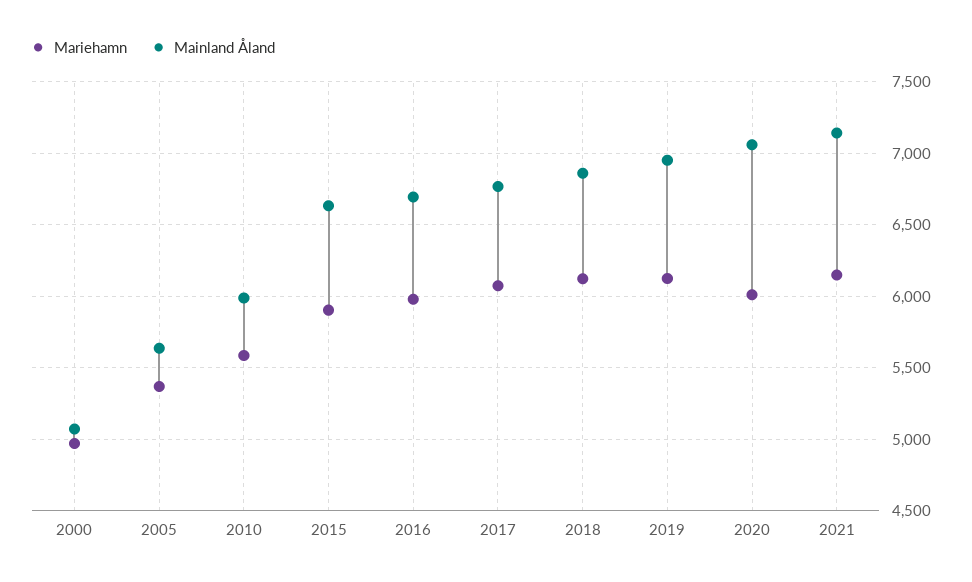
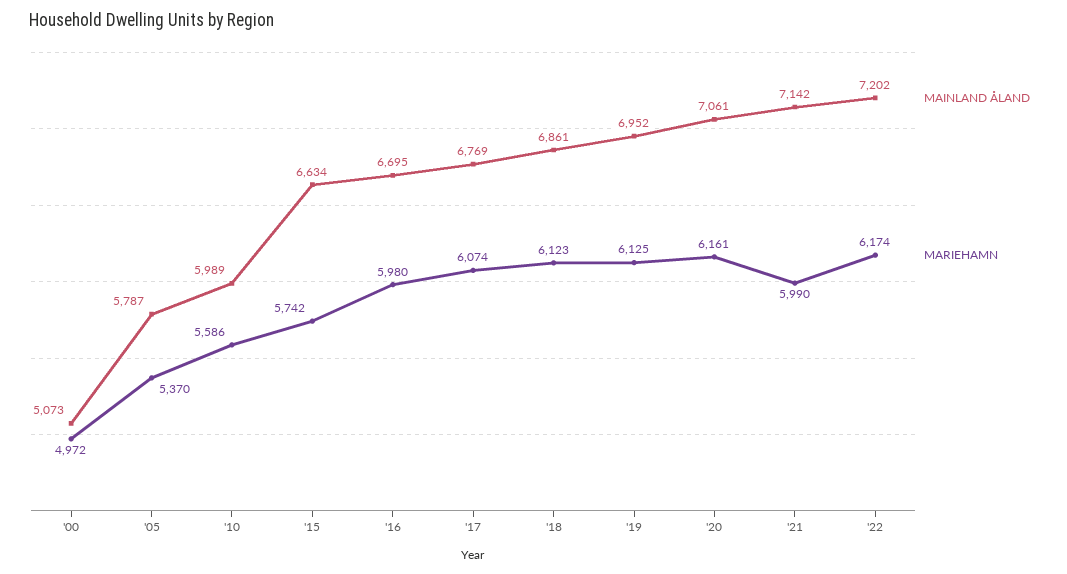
Mainland Åland, 2005: 5650 -> 5787
Mariehamn, 2015: 5900 -> 5742
Mariehamn, 2020: 6000 -> 6161
Mariehamn, 2021: 6150 -> 5990
Mainland Åland, '22: none -> 7202
Mariehamn, '22: none -> 6174

